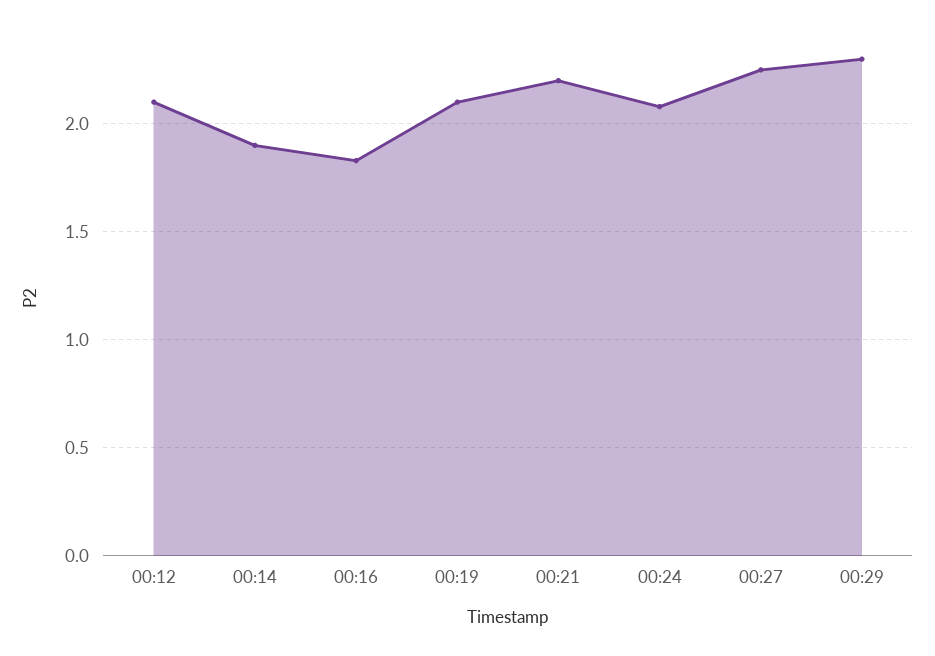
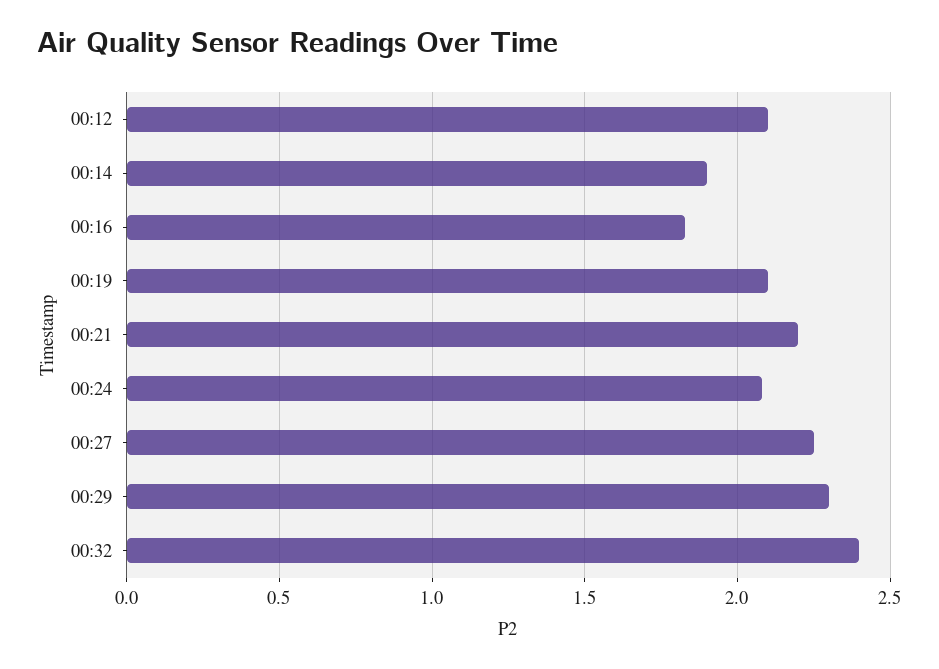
00:32: none -> 2.4

